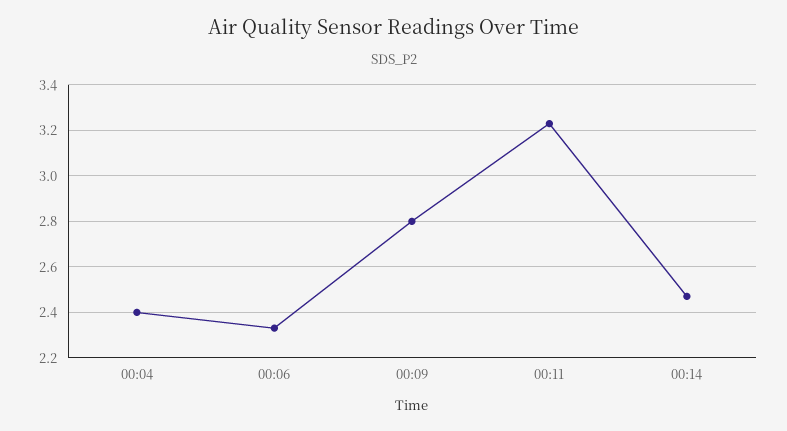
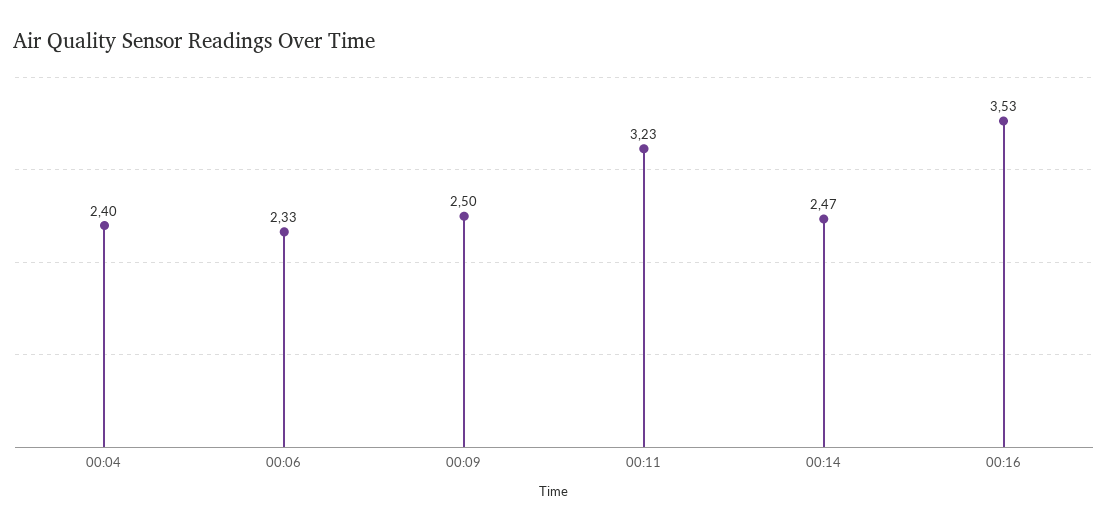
00:09: 2.8 -> 2.5
00:16: none -> 3.53

